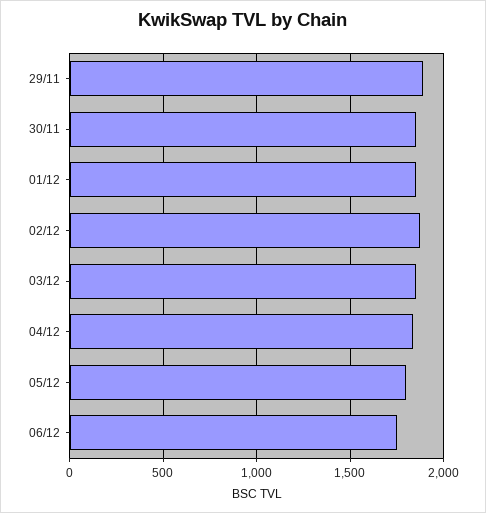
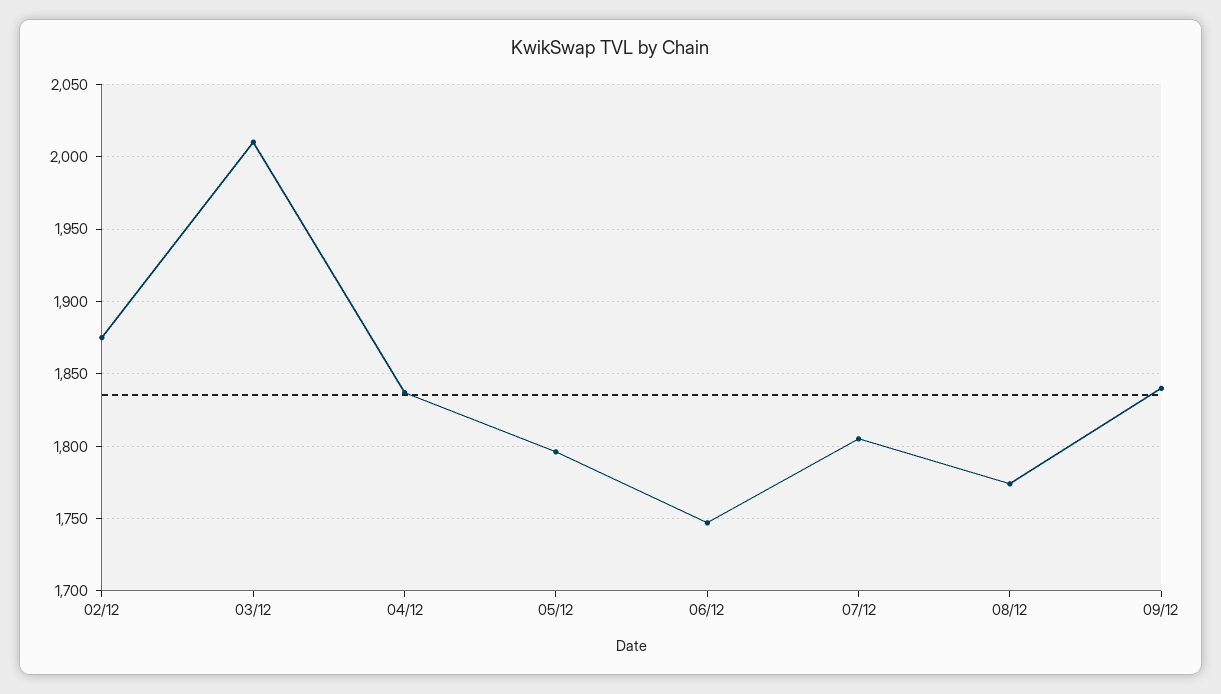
29/11: 1900 -> none
30/11: 1850 -> none
01/12: 1850 -> none
03/12: 1850 -> 2010
07/12: none -> 1805
08/12: none -> 1775
09/12: none -> 1840

